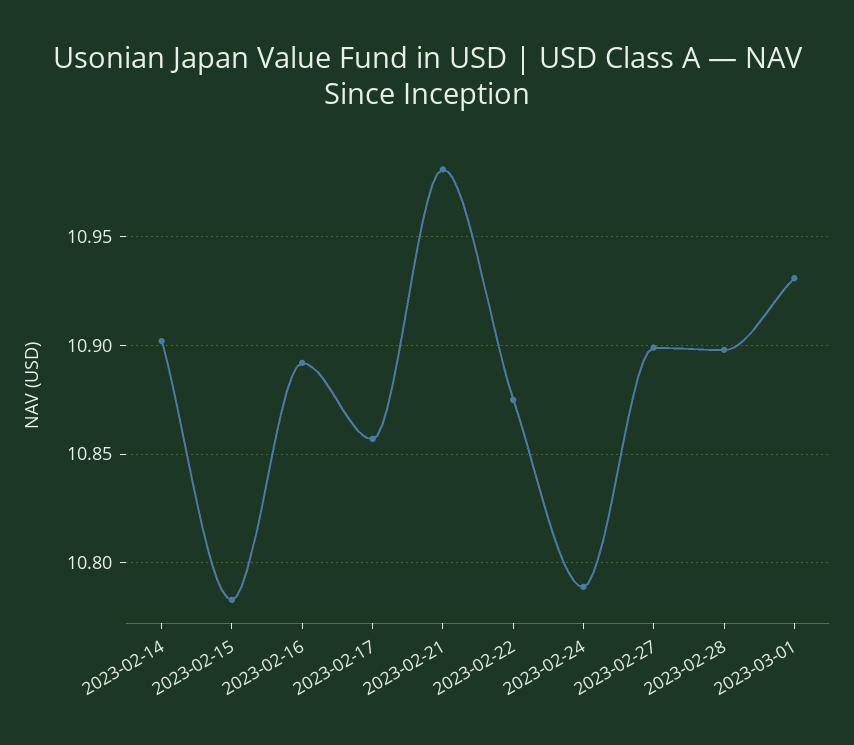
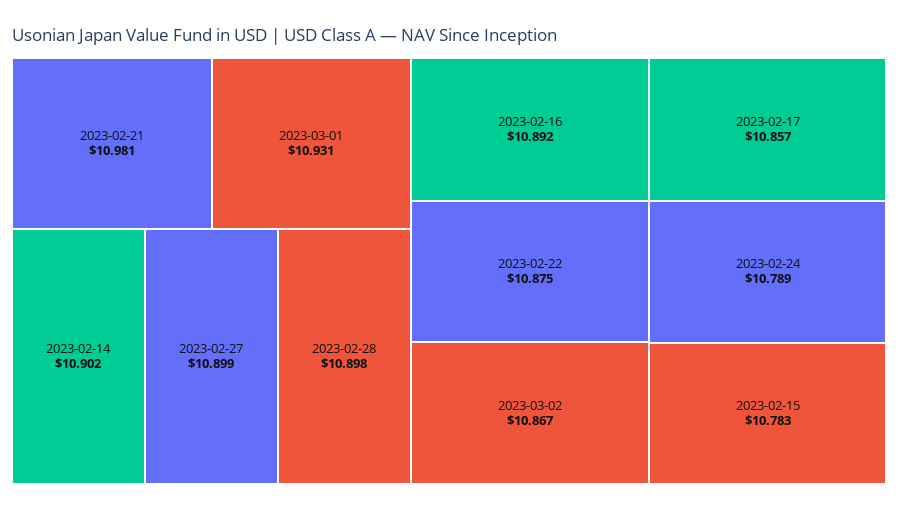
2023-03-02: none -> 10.867

